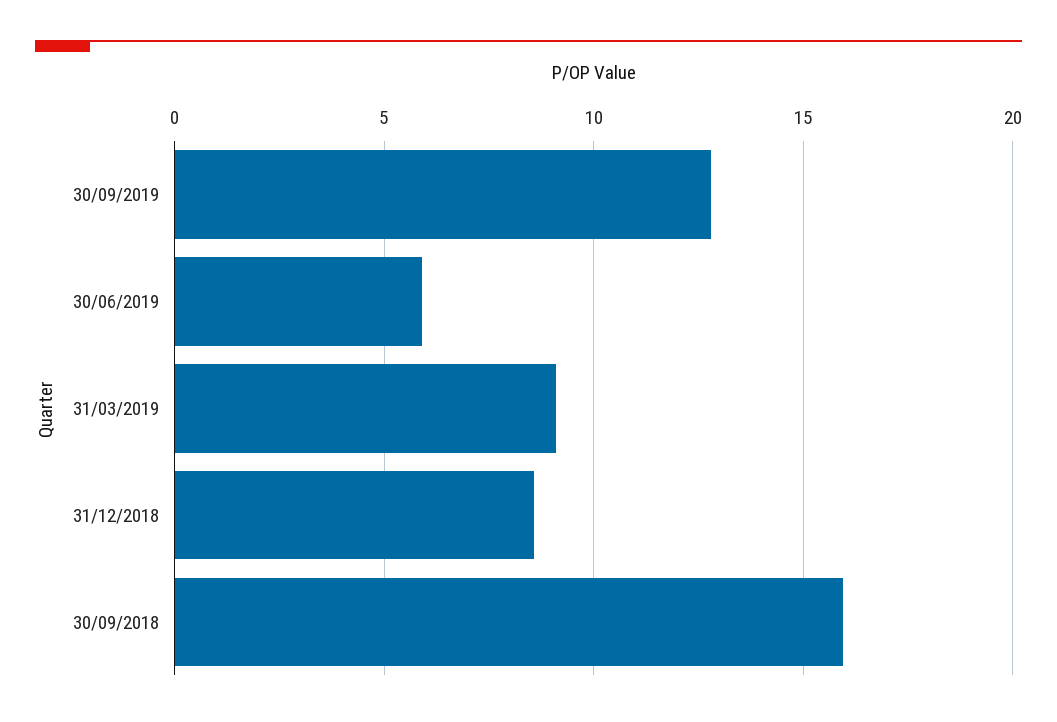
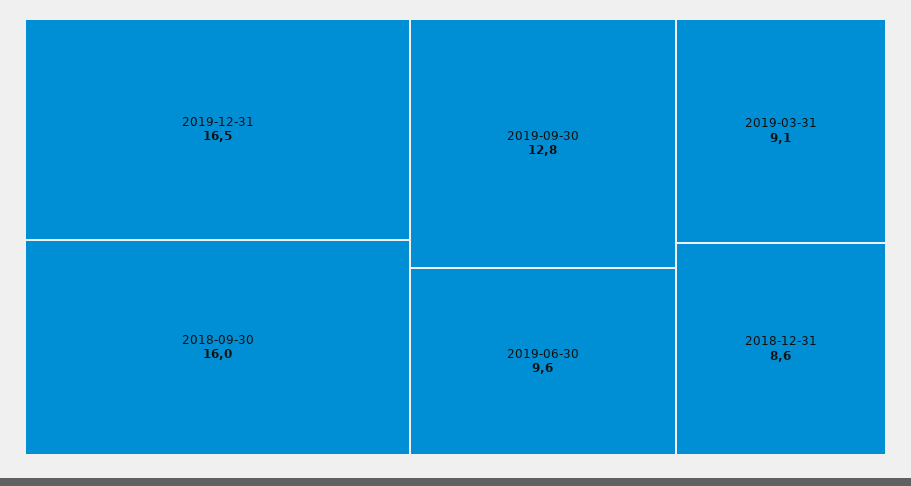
30/06/2019: 6 -> 9.6
2019-12-31: none -> 16.5

